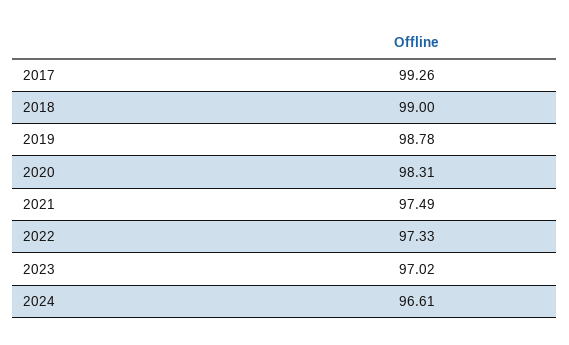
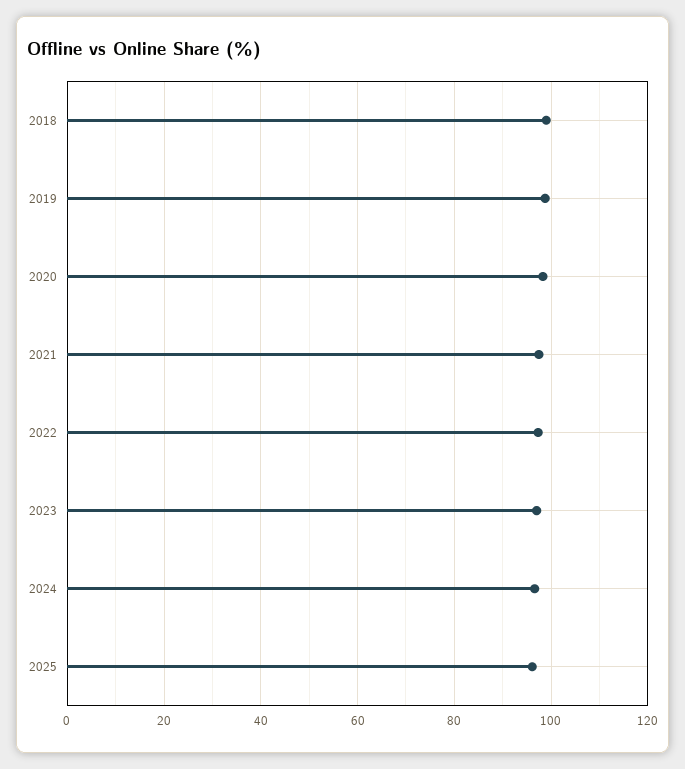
2017: 99.26 -> none
2025: none -> 96

